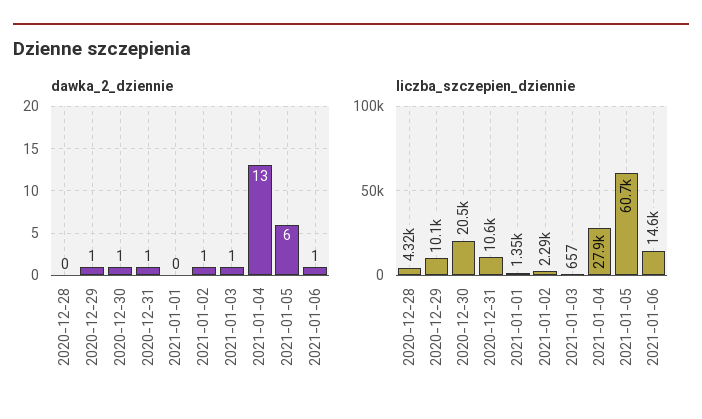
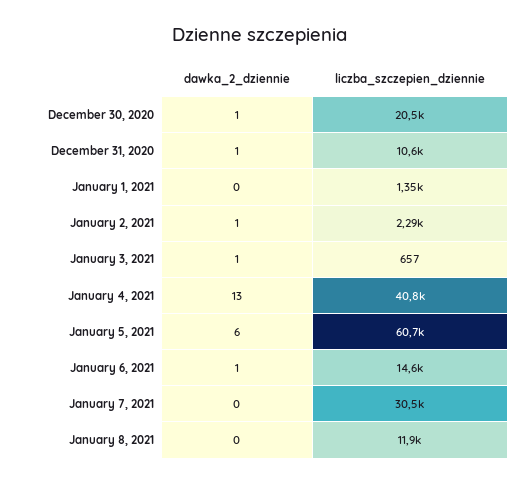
dawka_2_dziennie, 2020-12-28: 0 -> none
dawka_2_dziennie, 2020-12-29: 1 -> none
liczba_szczepien_dziennie, 2020-12-28: 4320 -> none
liczba_szczepien_dziennie, 2020-12-29: 10100 -> none
liczba_szczepien_dziennie, 2021-01-04: 27900 -> 40800
dawka_2_dziennie, January 7, 2021: none -> 0
liczba_szczepien_dziennie, January 7, 2021: none -> 30500
dawka_2_dziennie, January 8, 2021: none -> 0
liczba_szczepien_dziennie, January 8, 2021: none -> 11900

